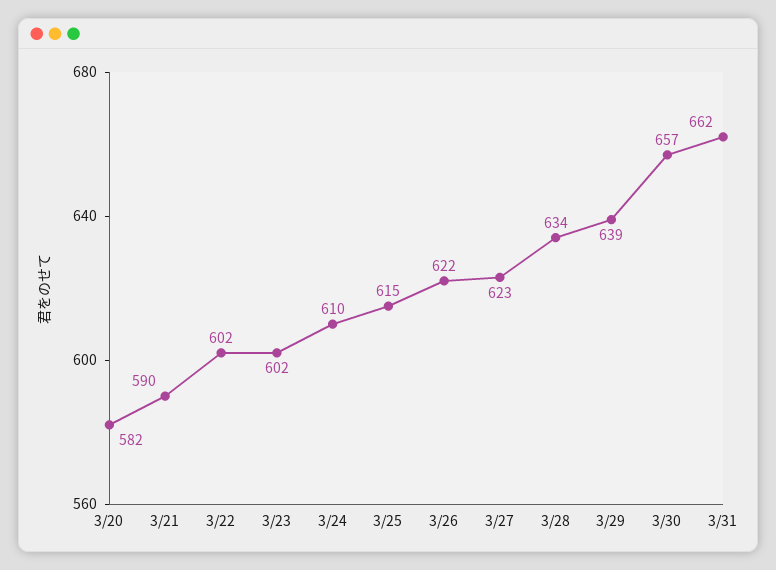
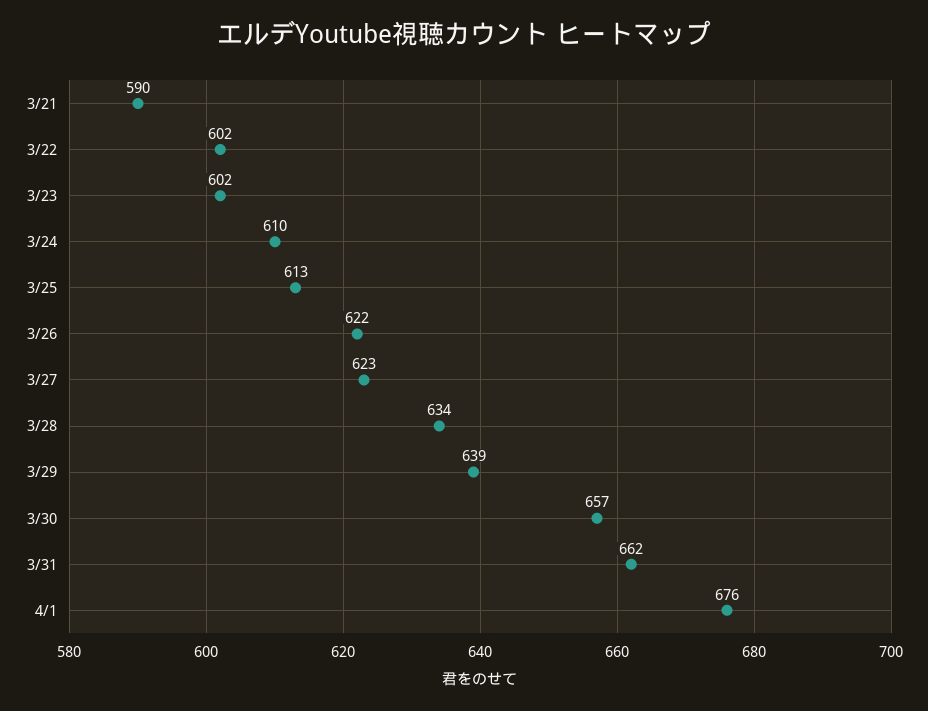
3/20: 582 -> none
3/25: 615 -> 613
4/1: none -> 676

